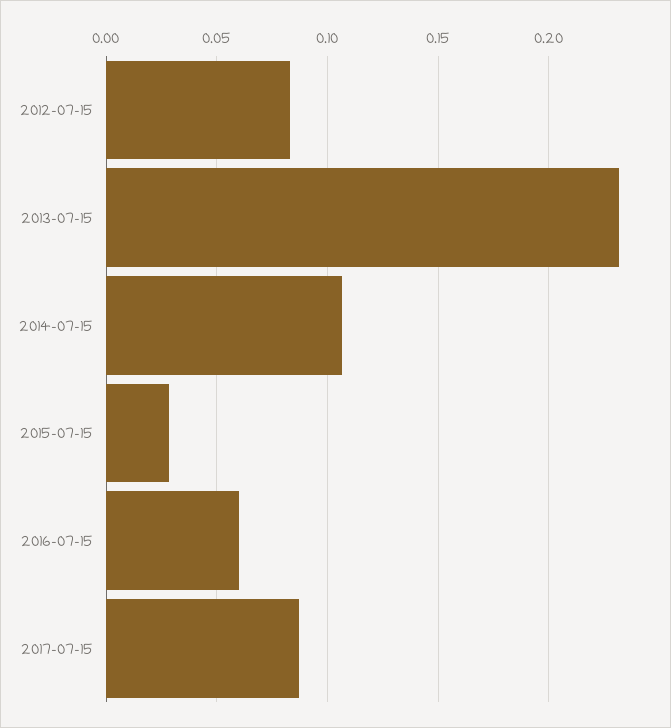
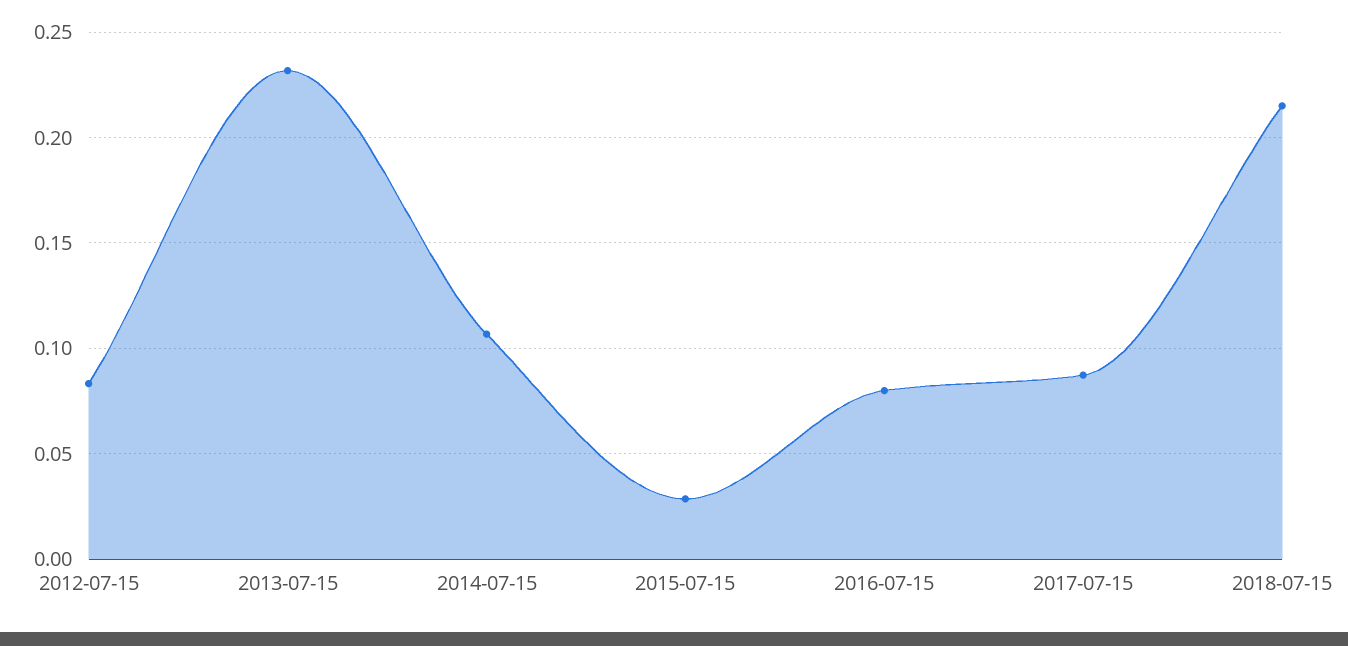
2016-07-15: 0.06 -> 0.08
2018-07-15: none -> 0.215

